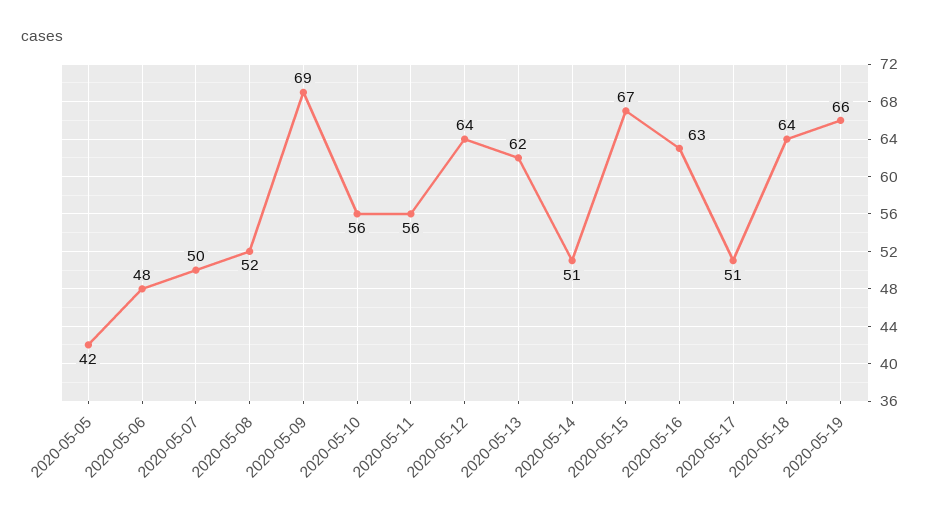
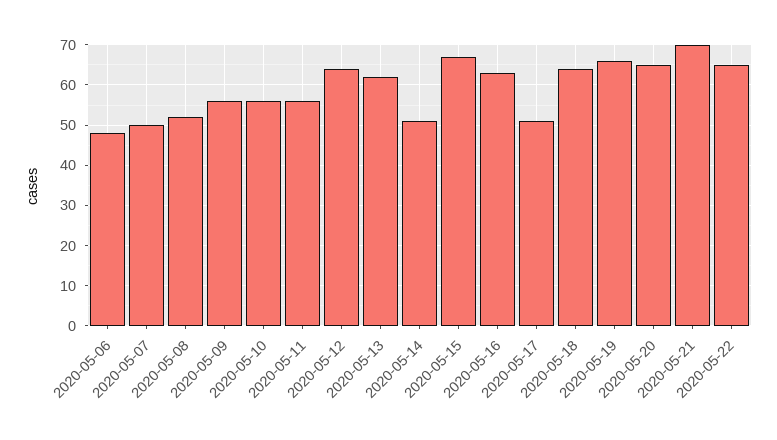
2020-05-05: 42 -> none
2020-05-09: 69 -> 55
2020-05-20: none -> 65
2020-05-21: none -> 70
2020-05-22: none -> 65

